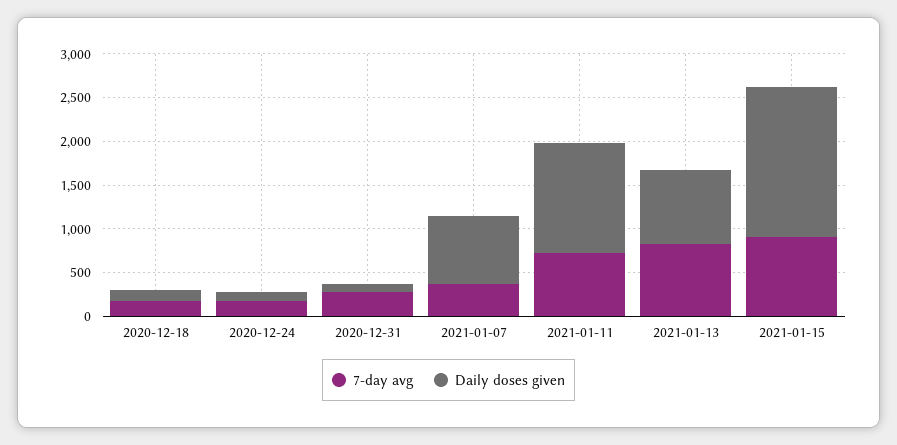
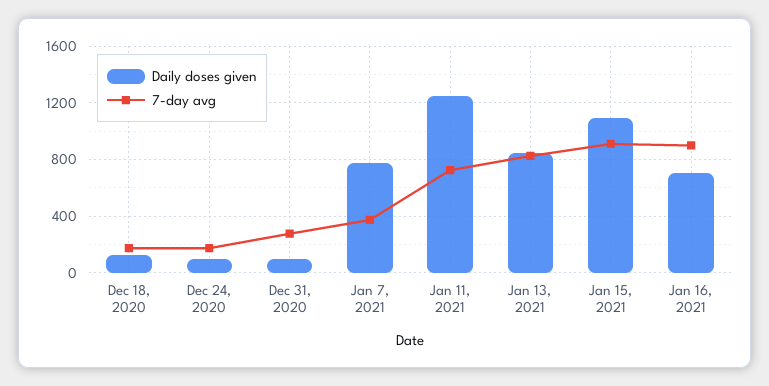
Daily doses given, 2021-01-15: 1700 -> 1100
Daily doses given, Jan 16, 2021: none -> 700
7-day avg, Jan 16, 2021: none -> 900

